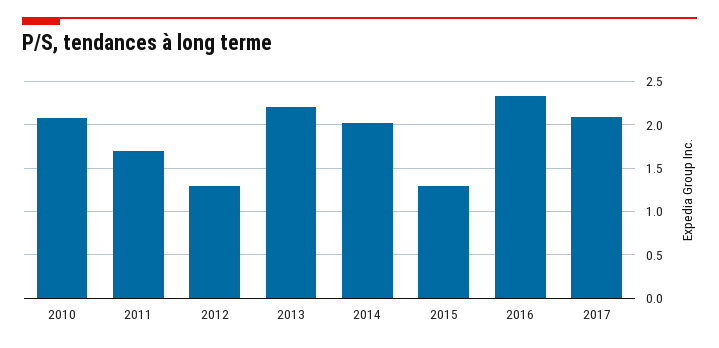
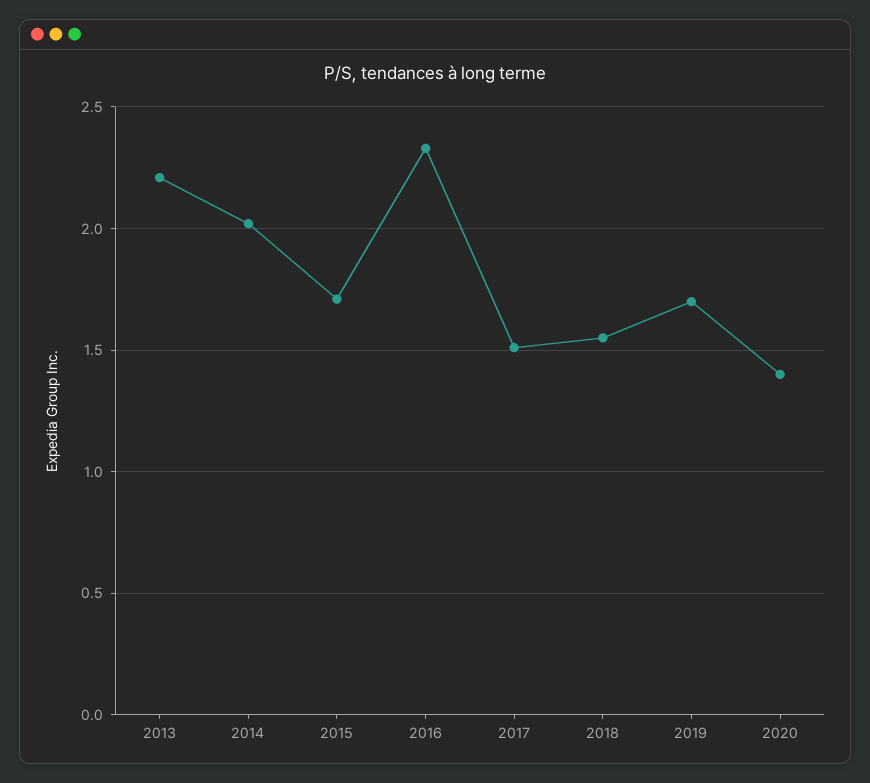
2010: 2.1 -> none
2011: 1.7 -> none
2012: 1.3 -> none
2015: 1.3 -> 1.7
2017: 2.1 -> 1.5
2018: none -> 1.55
2019: none -> 1.7
2020: none -> 1.4

